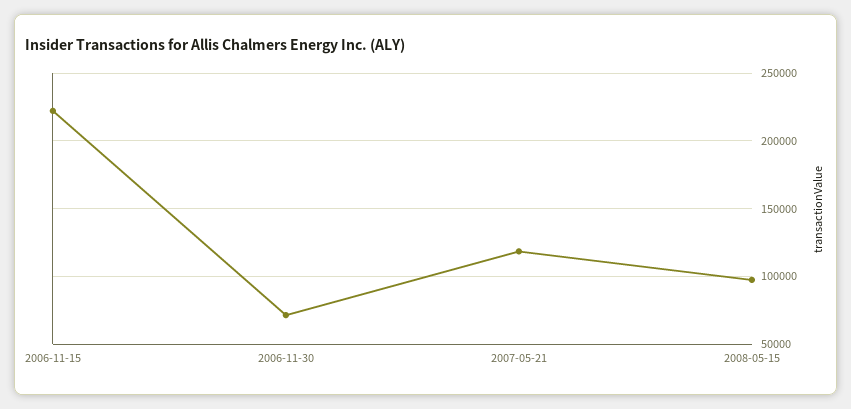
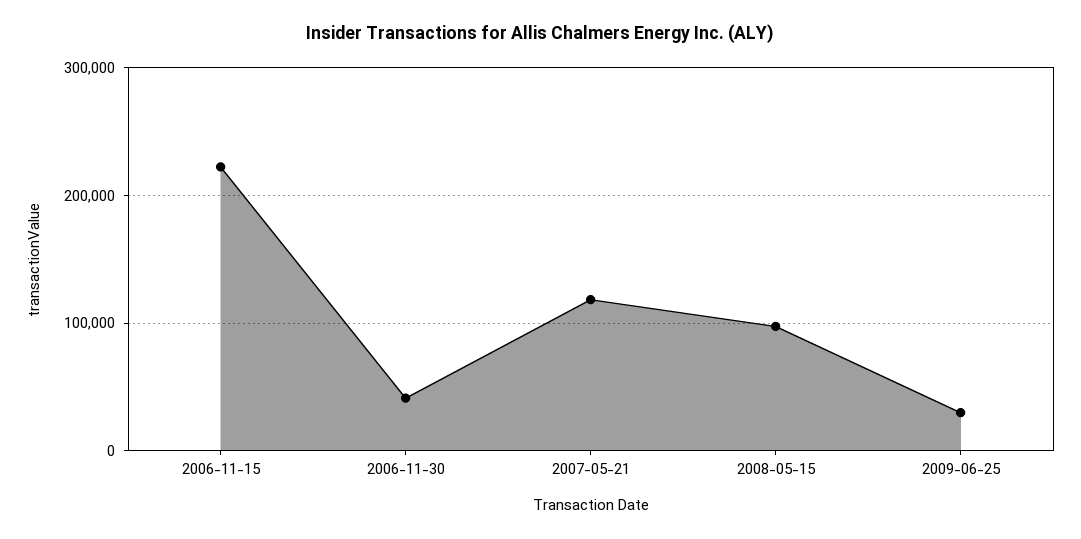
2006-11-30: 70000 -> 40000
2009-06-25: none -> 30000

